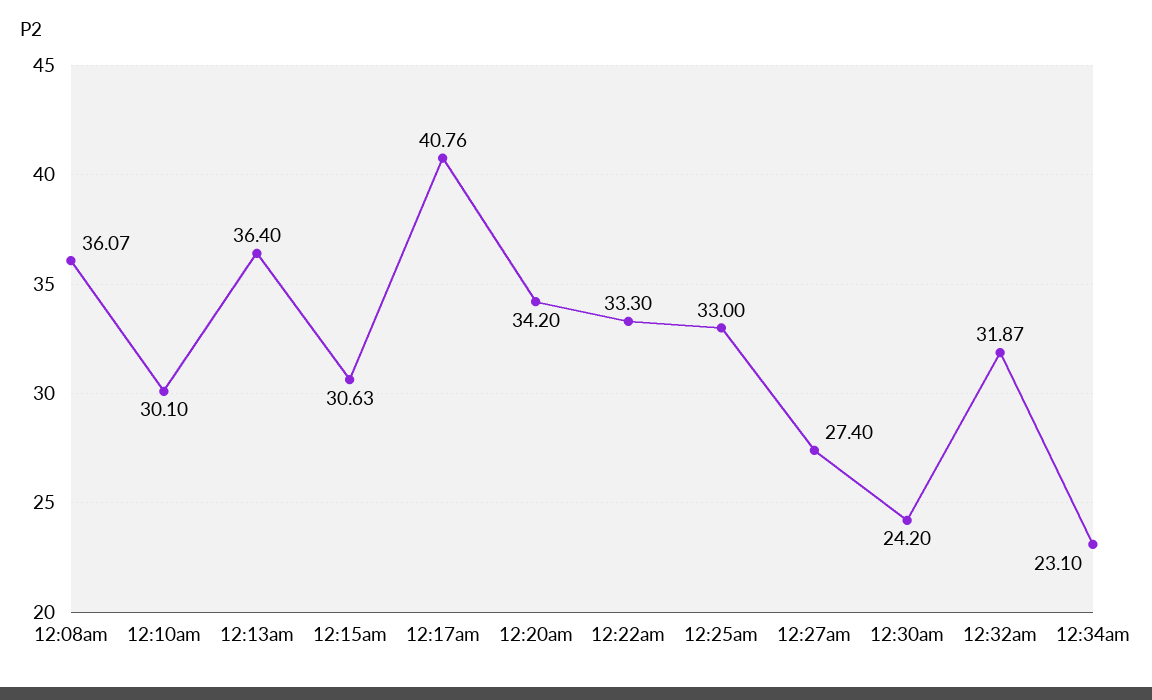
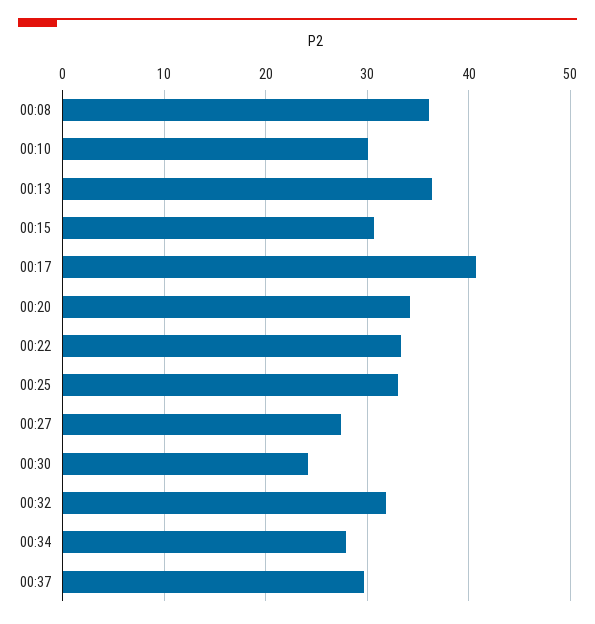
12:34am: 23.1 -> 28
00:37: none -> 30

